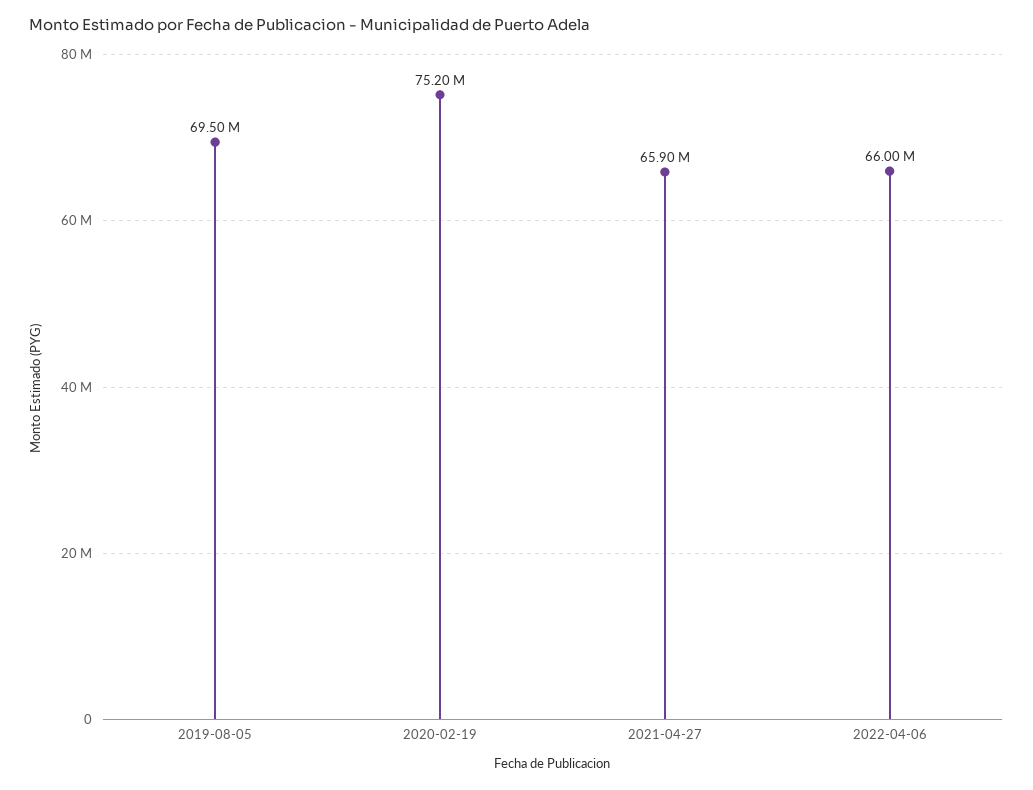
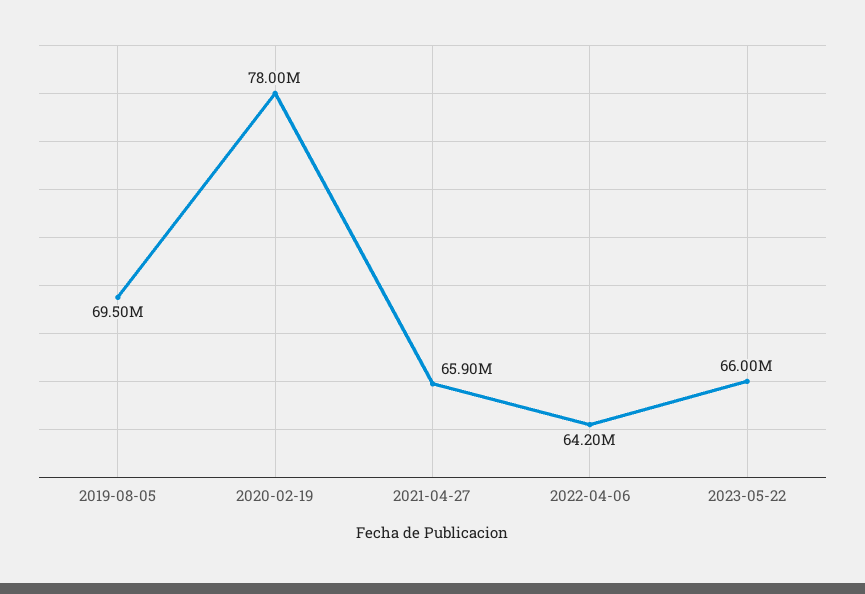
2020-02-19: 75200000 -> 78000000
2022-04-06: 66000000 -> 64200000
2023-05-22: none -> 66000000

